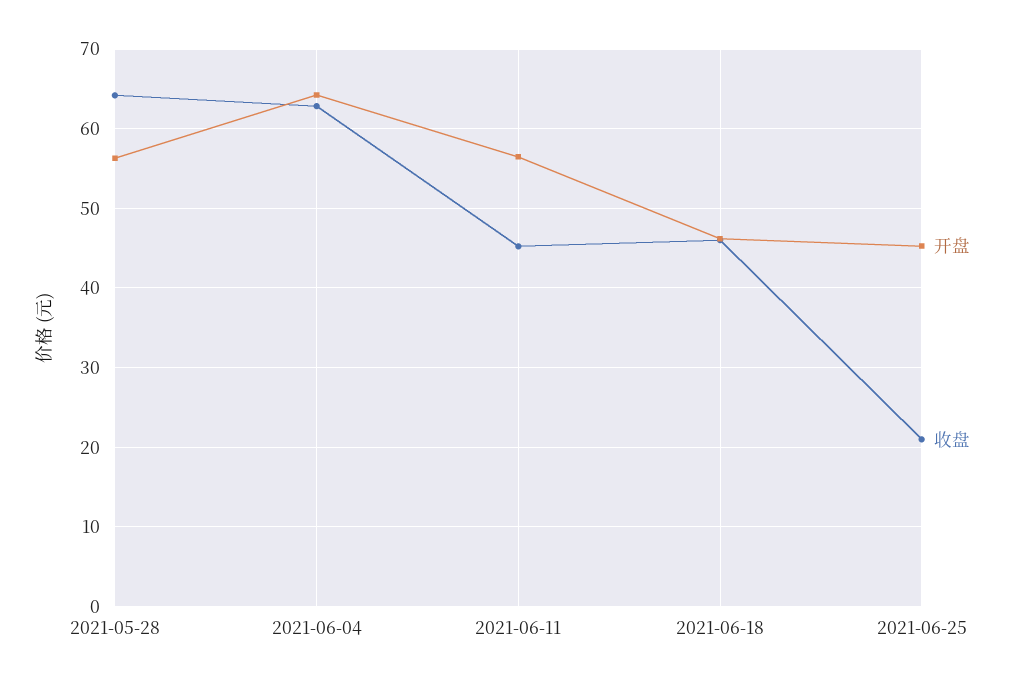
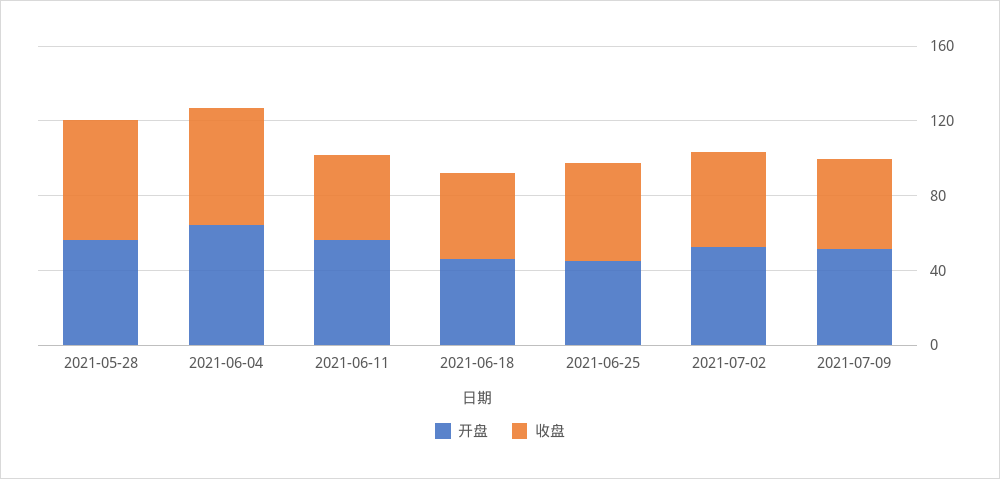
收盘, 2021-06-25: 21 -> 50
开盘, 2021-07-02: none -> 50
收盘, 2021-07-02: none -> 50
开盘, 2021-07-09: none -> 50
收盘, 2021-07-09: none -> 50

